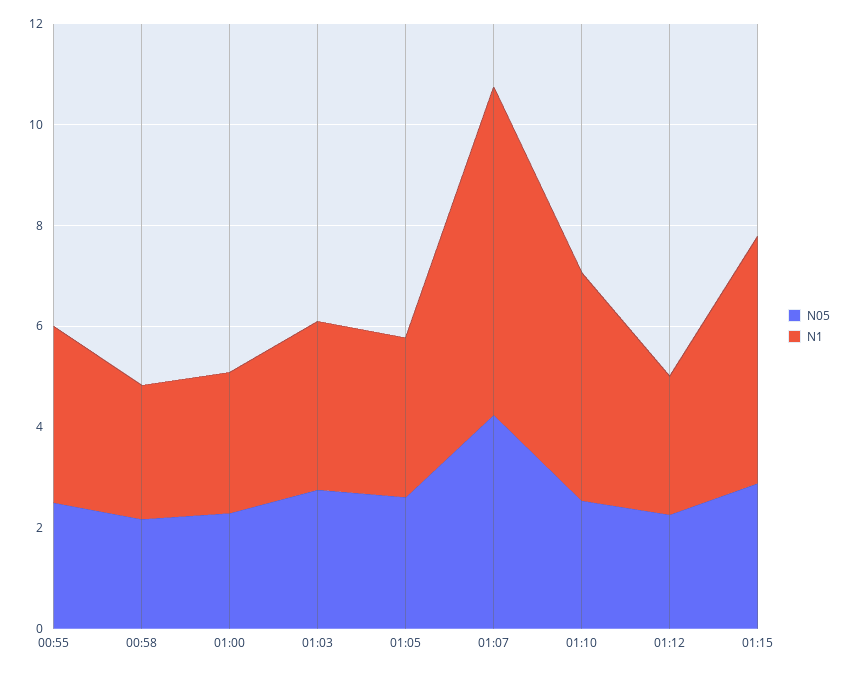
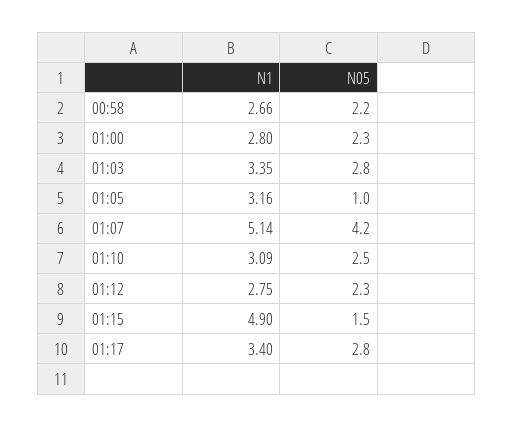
N05, 00:55: 2.5 -> none
N1, 00:55: 3.5 -> none
N05, 01:05: 2.5 -> 1
N1, 01:07: 6.5 -> 5.14
N1, 01:10: 4.5 -> 3.09
N05, 01:15: 3 -> 1.5
N1, 01:17: none -> 3.4
N05, 01:17: none -> 2.8

